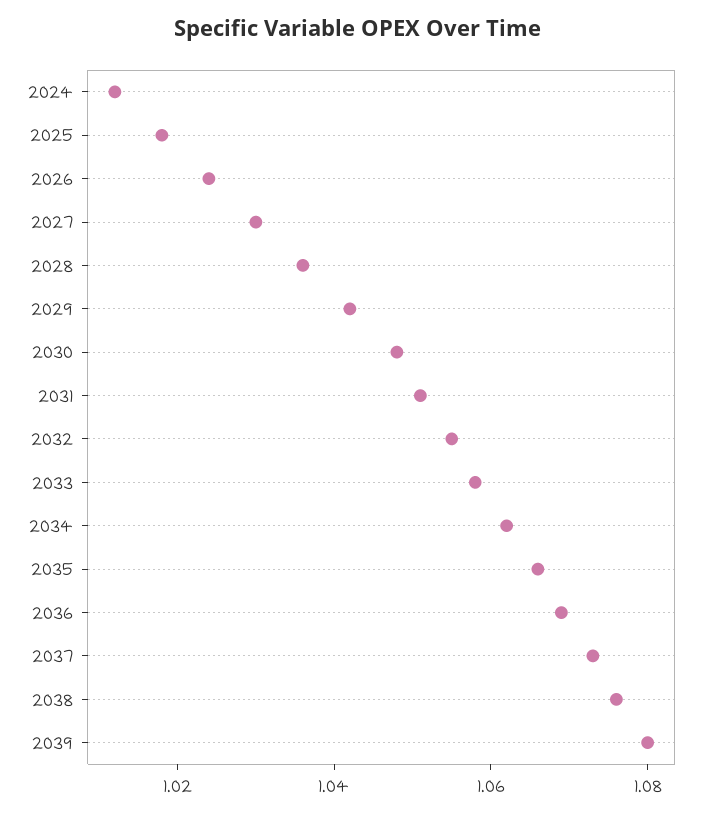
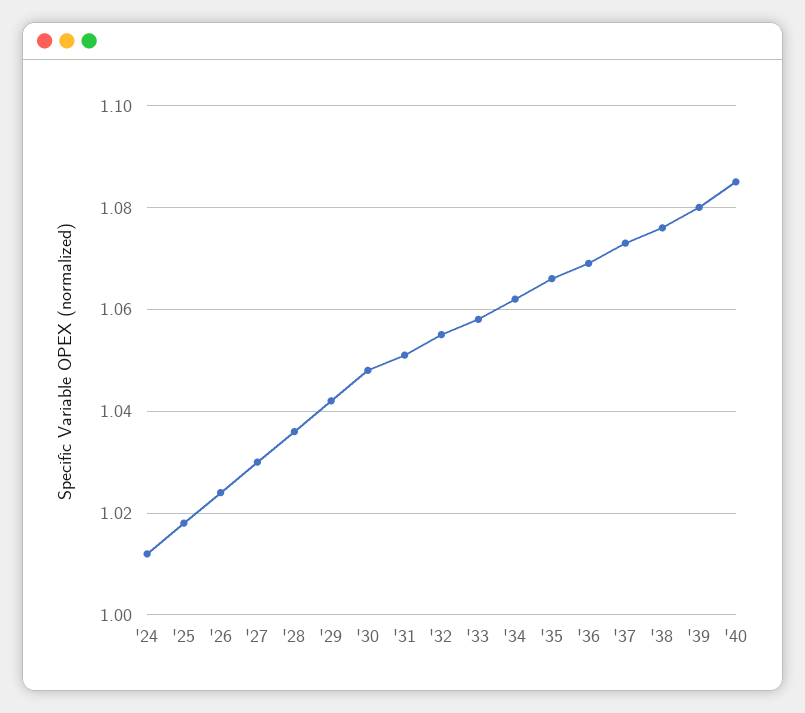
'40: none -> 1.085

